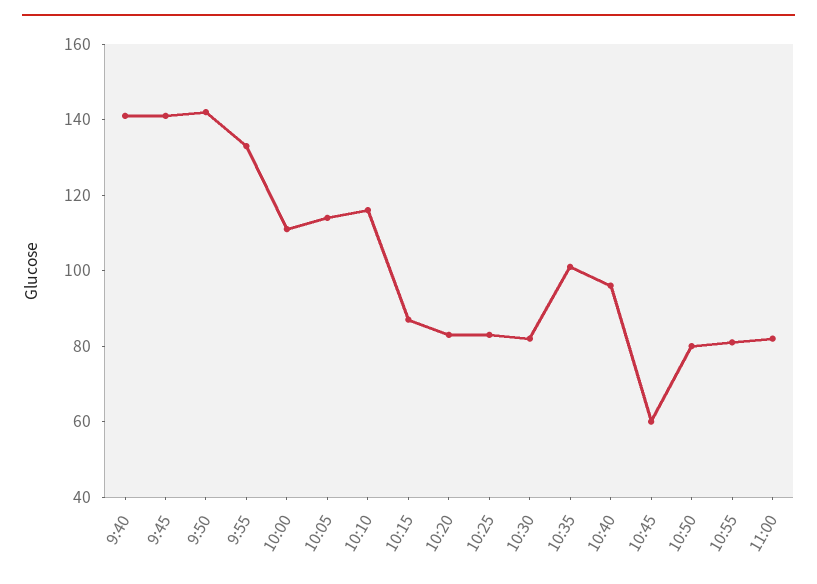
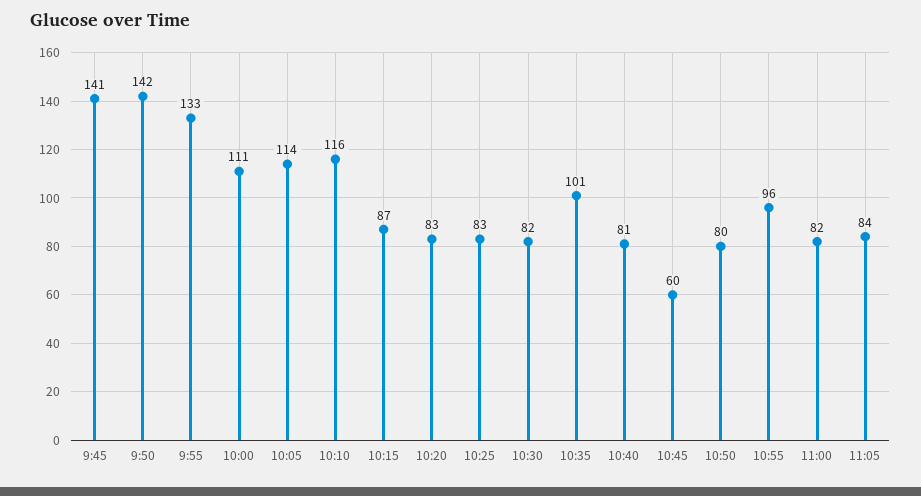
9:40: 140 -> none
10:40: 95 -> 81
10:55: 80 -> 96
11:05: none -> 84

